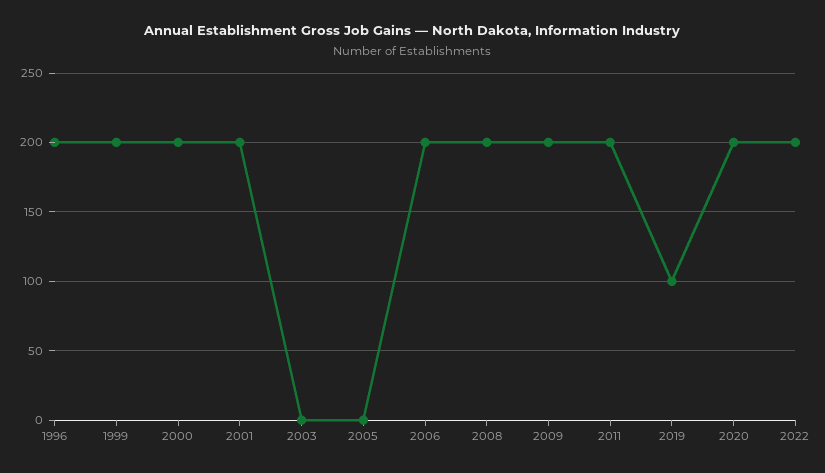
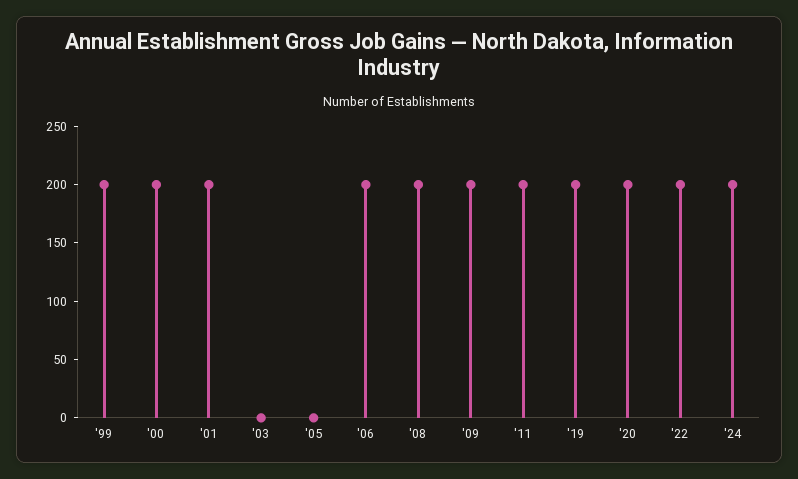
1996: 200 -> none
2019: 100 -> 200
'24: none -> 200

